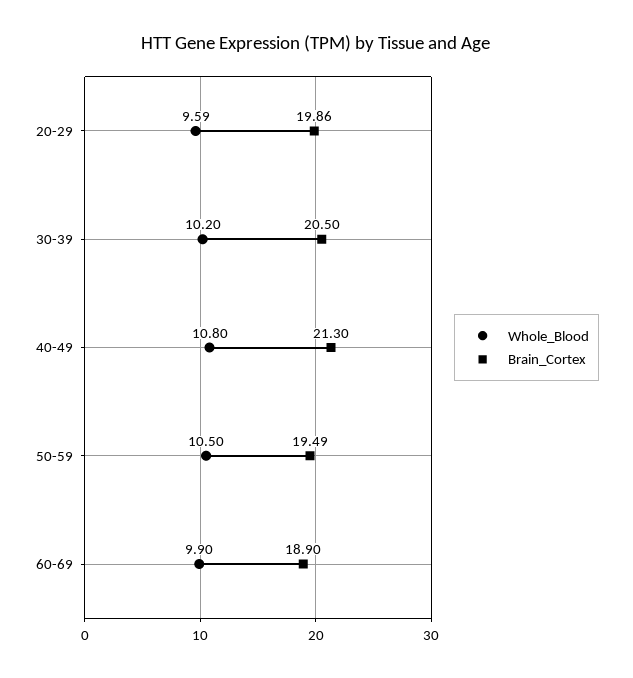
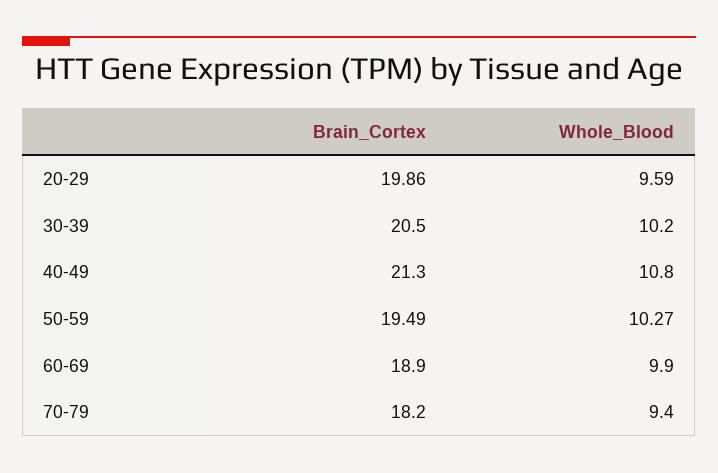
Whole_Blood, 50-59: 10.5 -> 10.27
Brain_Cortex, 70-79: none -> 18.2
Whole_Blood, 70-79: none -> 9.4

